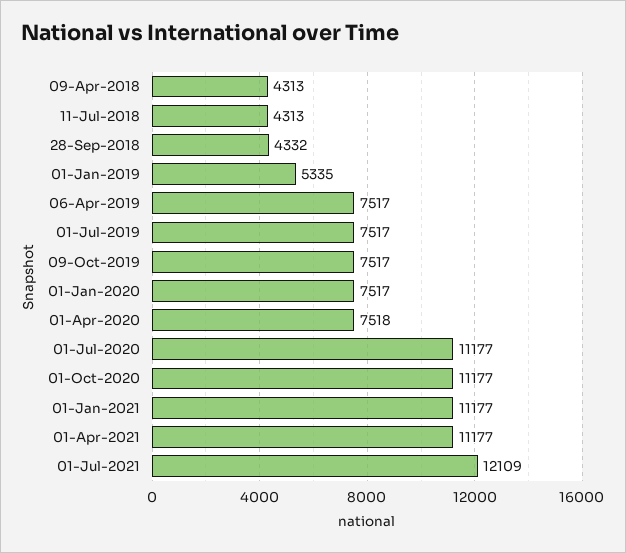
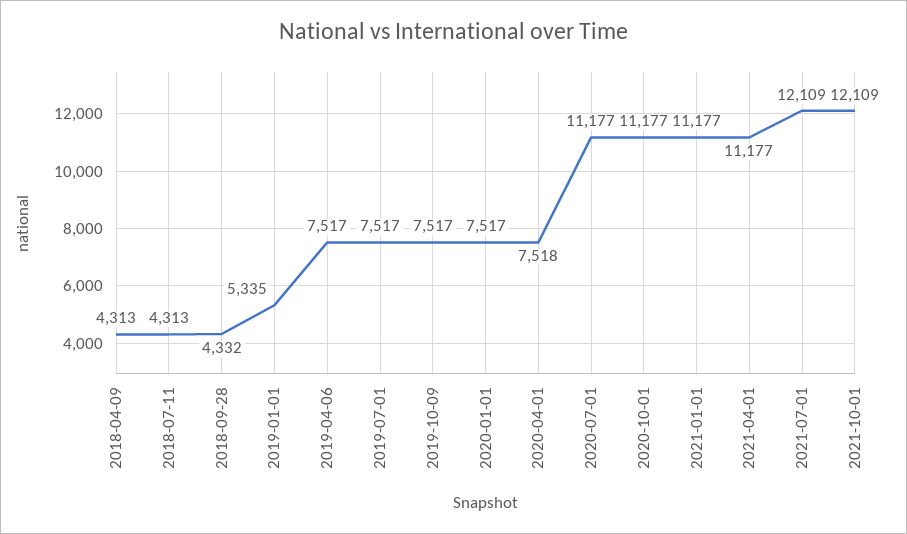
2021-10-01: none -> 12109

